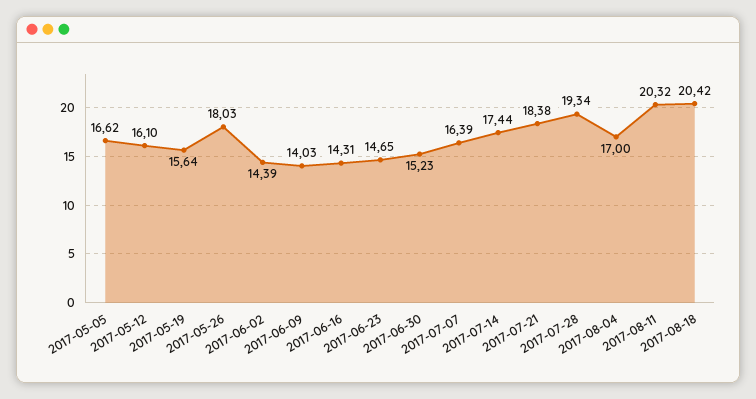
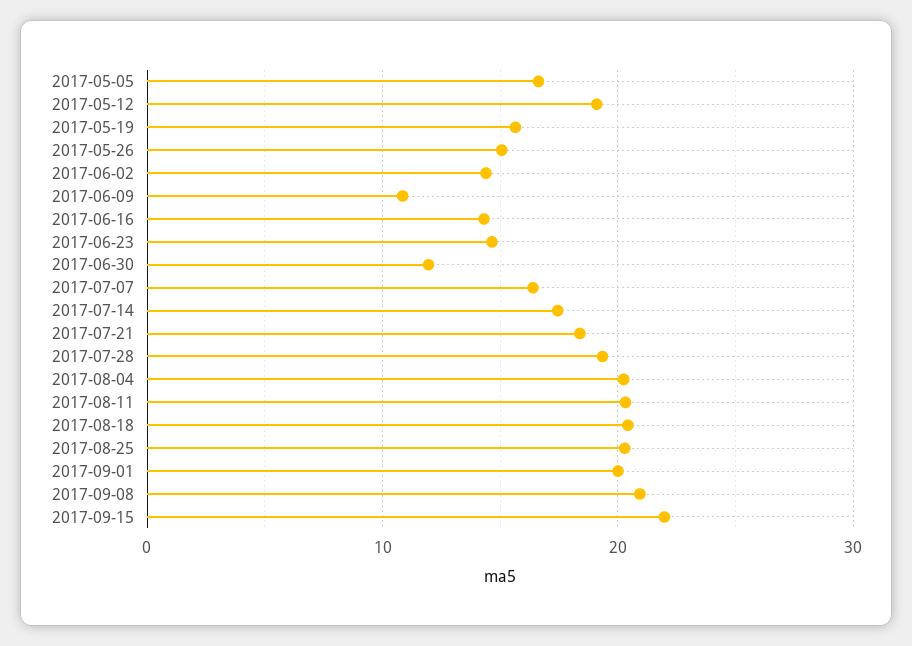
2017-05-12: 16.1 -> 19
2017-05-26: 18.03 -> 15
2017-06-09: 14.03 -> 11
2017-06-30: 15.23 -> 12
2017-08-04: 17 -> 20
2017-08-25: none -> 20
2017-09-01: none -> 20
2017-09-08: none -> 21
2017-09-15: none -> 22

